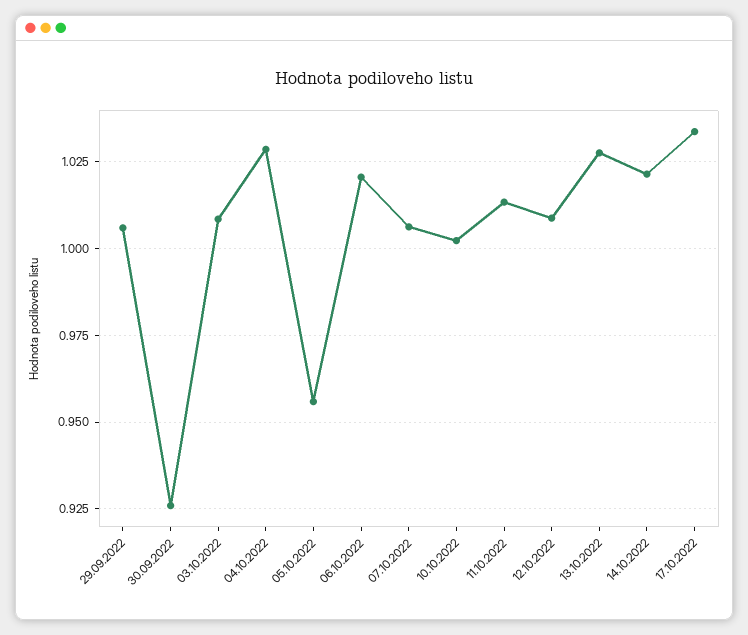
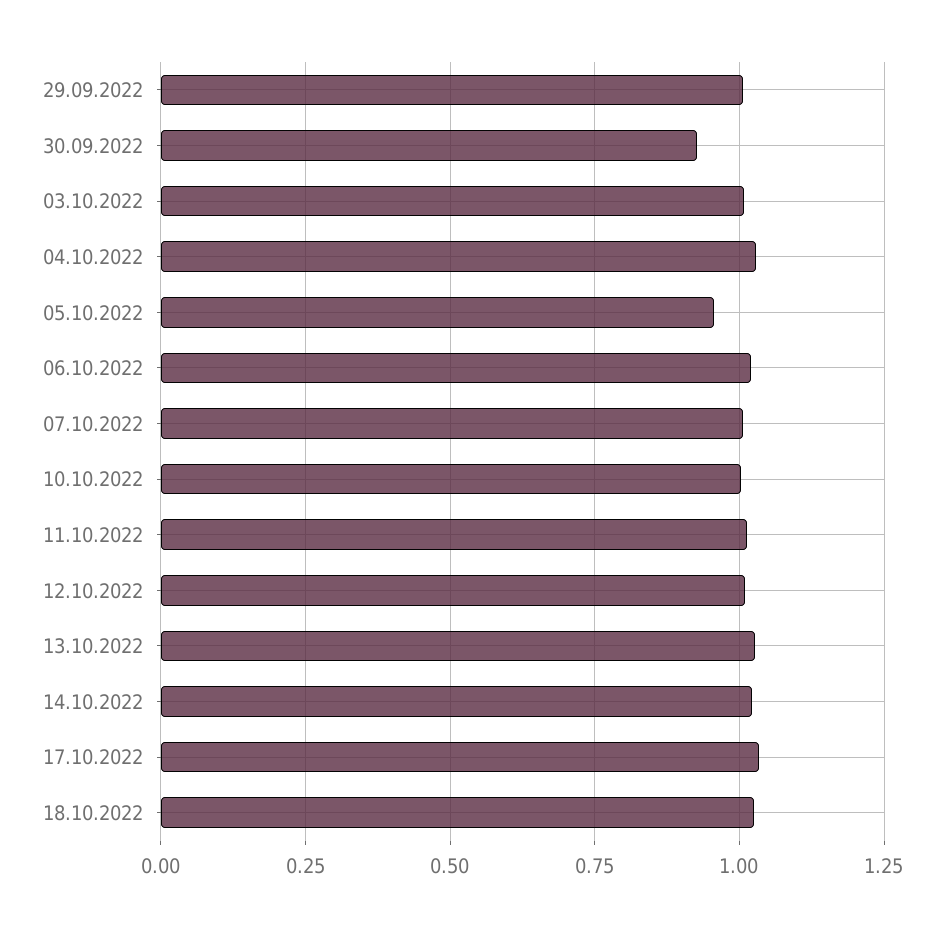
18.10.2022: none -> 1.025

